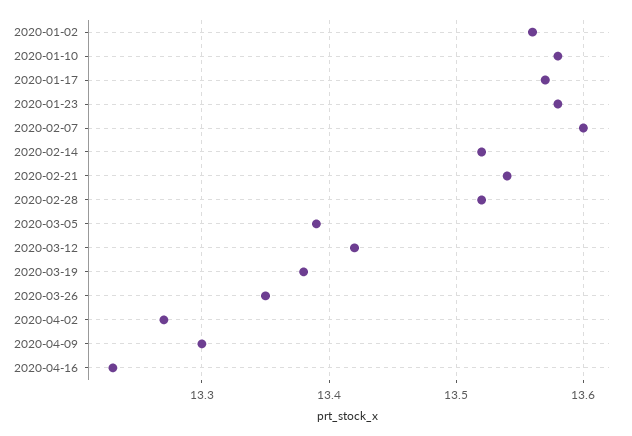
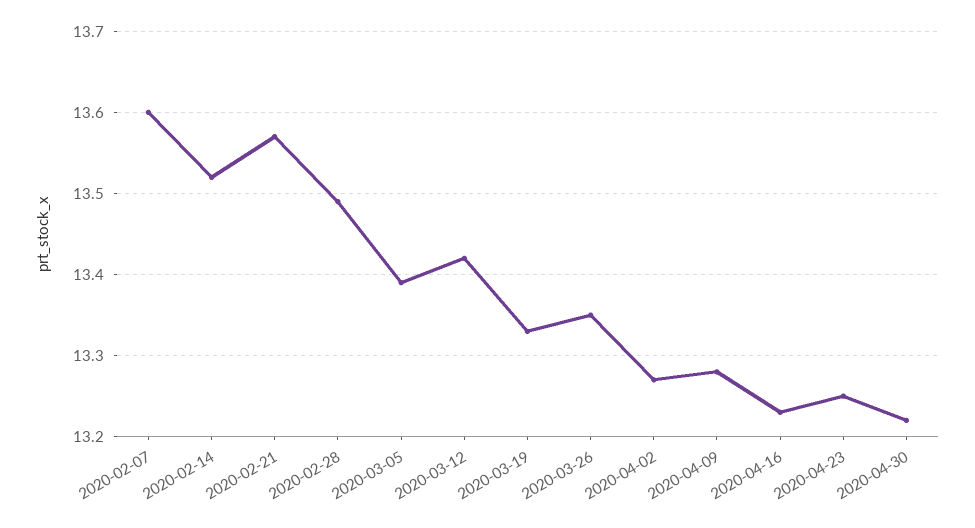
2020-01-02: 13.56 -> none
2020-01-10: 13.58 -> none
2020-01-17: 13.57 -> none
2020-01-23: 13.58 -> none
2020-02-21: 13.54 -> 13.57
2020-02-28: 13.52 -> 13.49
2020-03-19: 13.38 -> 13.33
2020-04-09: 13.3 -> 13.28
2020-04-23: none -> 13.25
2020-04-30: none -> 13.22

